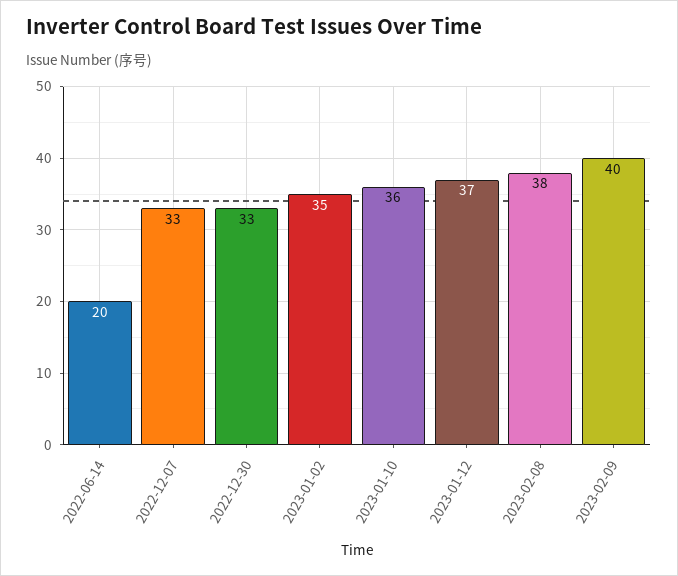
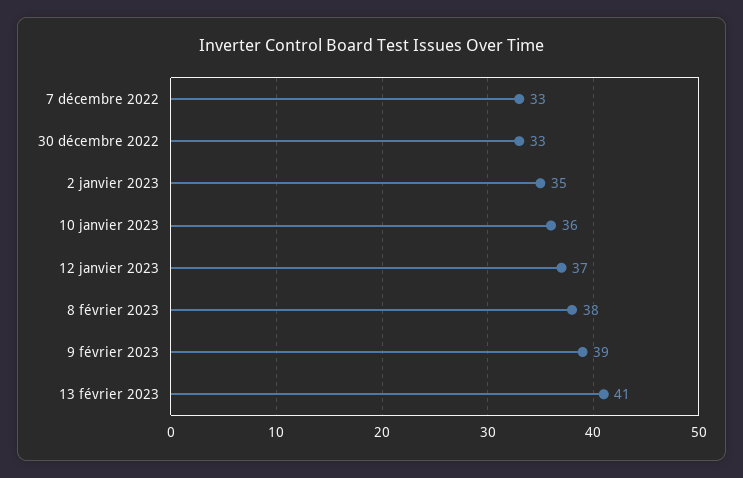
2022-06-14: 20 -> none
2023-02-09: 40 -> 39
13 février 2023: none -> 41

